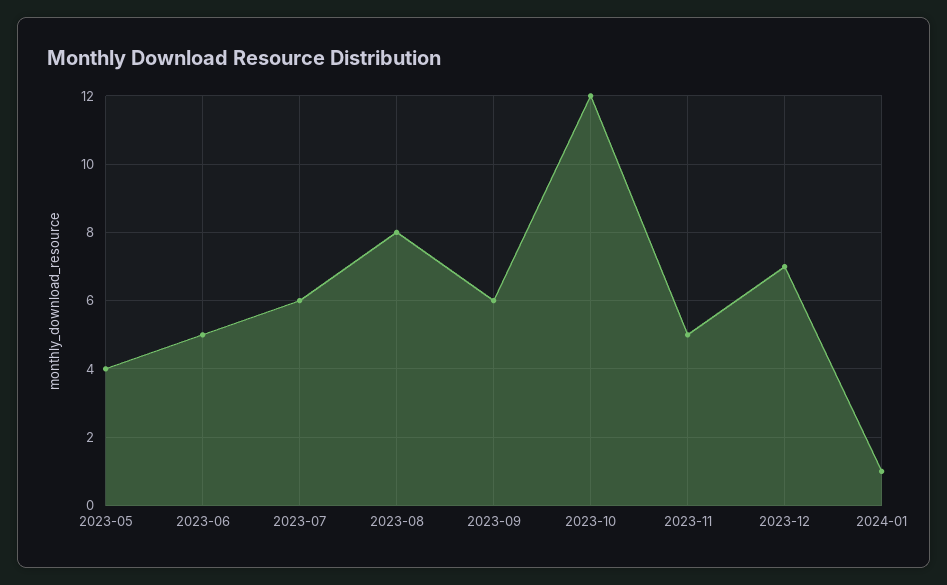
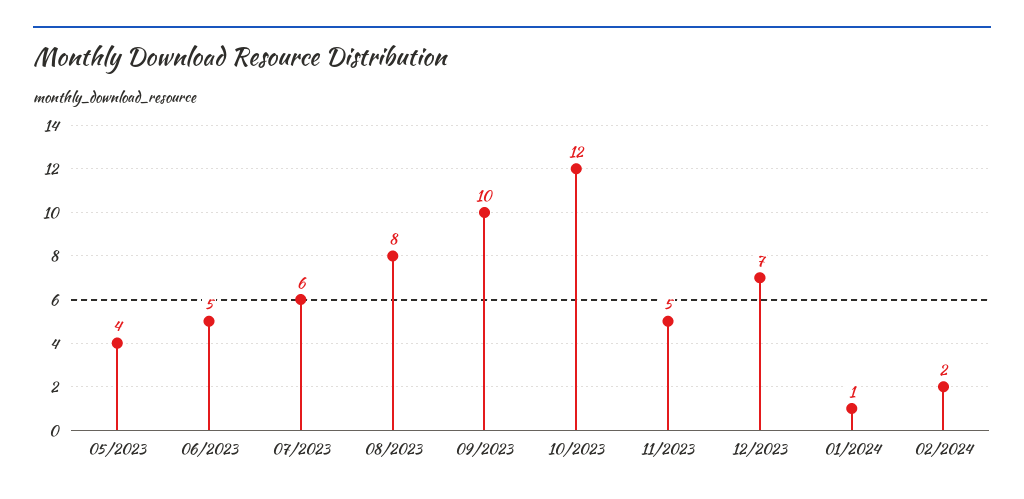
2023-09: 6 -> 10
02/2024: none -> 2

